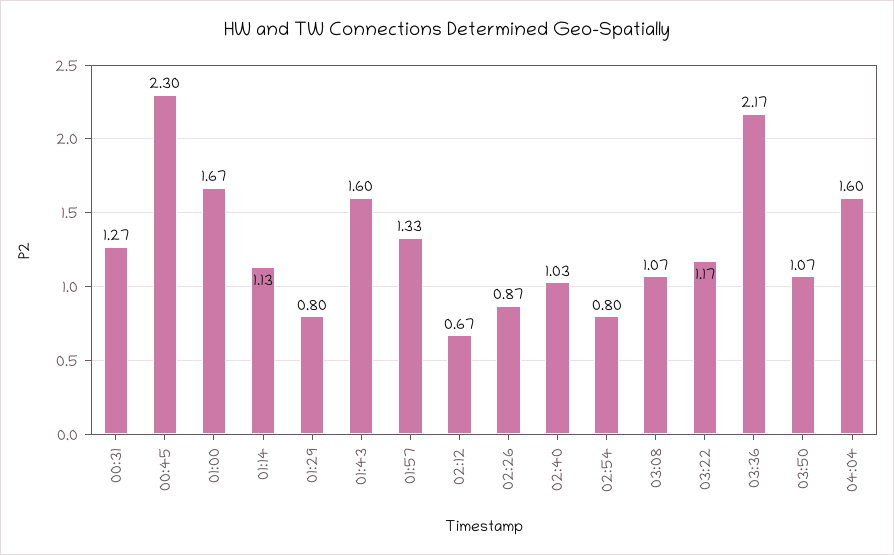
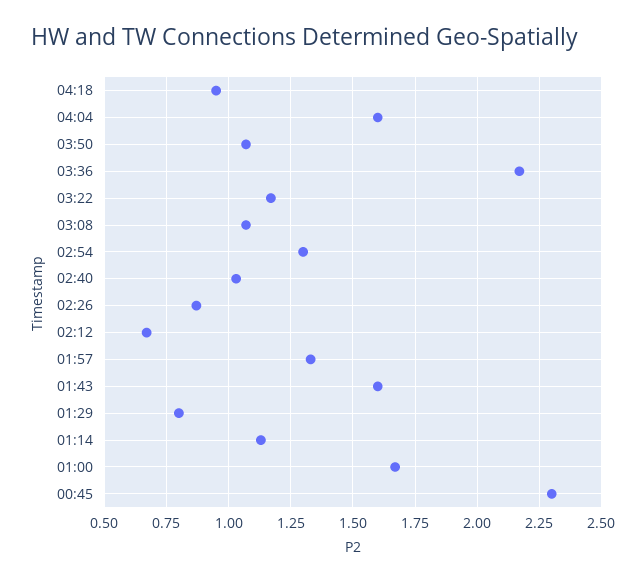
00:31: 1.27 -> none
02:54: 0.8 -> 1.3
04:18: none -> 0.95

